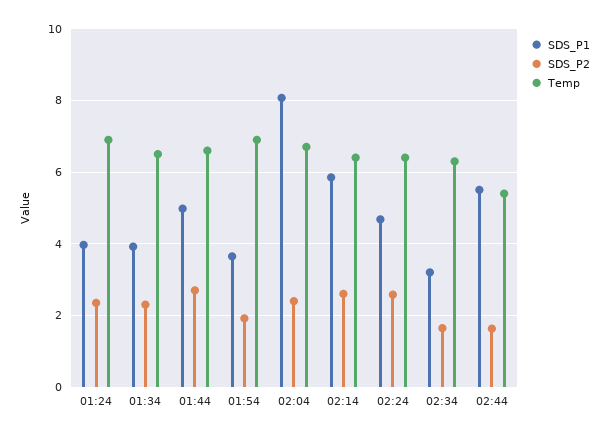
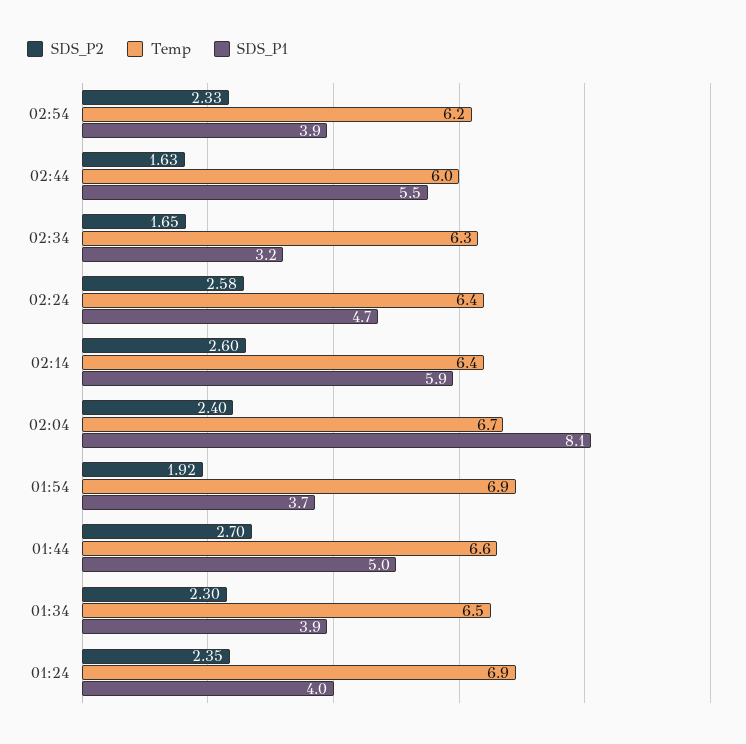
Temp, 02:44: 5.4 -> 6
SDS_P2, 02:54: none -> 2.33
Temp, 02:54: none -> 6.2
SDS_P1, 02:54: none -> 3.9

